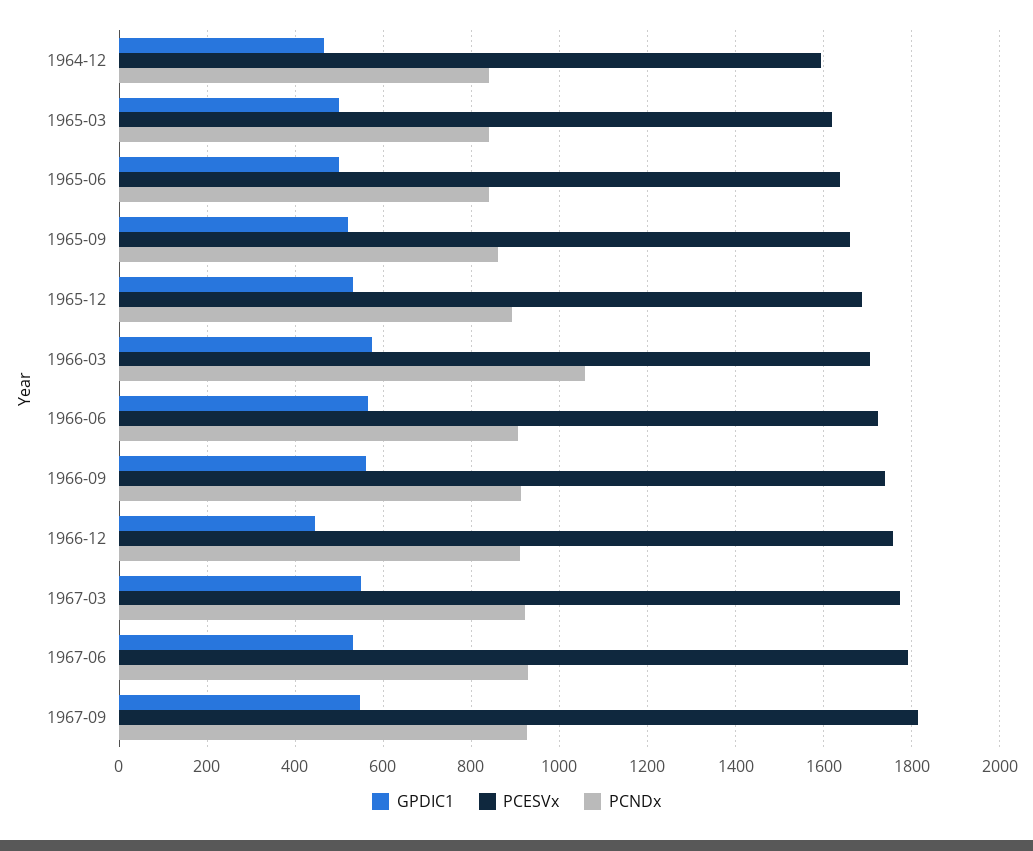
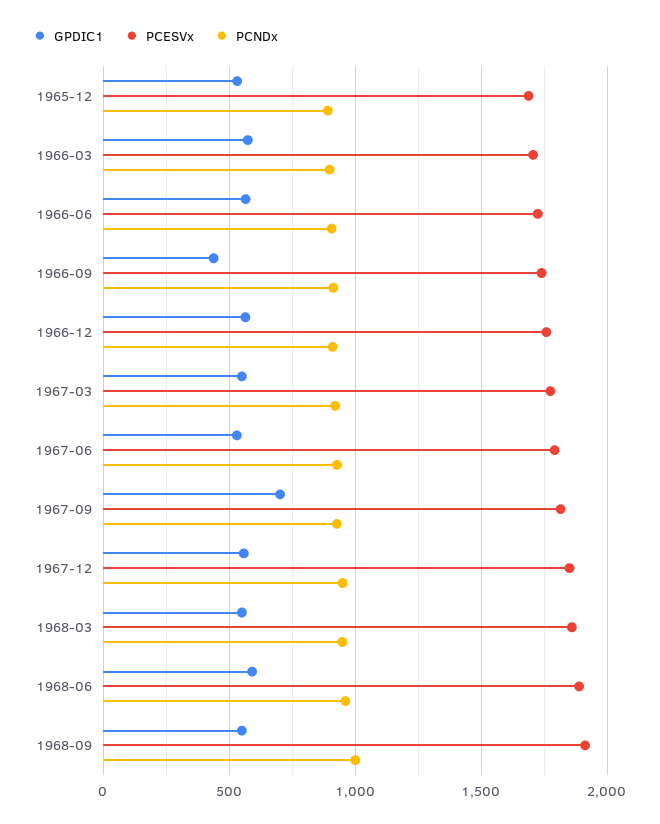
GPDIC1, 1964-12: 460 -> none
PCESVx, 1964-12: 1600 -> none
PCNDx, 1964-12: 840 -> none
GPDIC1, 1965-03: 500 -> none
PCESVx, 1965-03: 1620 -> none
PCNDx, 1965-03: 840 -> none
GPDIC1, 1965-06: 500 -> none
PCESVx, 1965-06: 1640 -> none
PCNDx, 1965-06: 840 -> none
GPDIC1, 1965-09: 520 -> none
PCESVx, 1965-09: 1660 -> none
PCNDx, 1965-09: 860 -> none
PCNDx, 1966-03: 1060 -> 900
GPDIC1, 1966-09: 560 -> 450
GPDIC1, 1966-12: 440 -> 550
GPDIC1, 1967-09: 540 -> 700
GPDIC1, 1967-12: none -> 550
PCESVx, 1967-12: none -> 1850
PCNDx, 1967-12: none -> 950
GPDIC1, 1968-03: none -> 550
PCESVx, 1968-03: none -> 1850
PCNDx, 1968-03: none -> 950
GPDIC1, 1968-06: none -> 600
PCESVx, 1968-06: none -> 1900
PCNDx, 1968-06: none -> 950
GPDIC1, 1968-09: none -> 550
PCESVx, 1968-09: none -> 1900
PCNDx, 1968-09: none -> 1000

